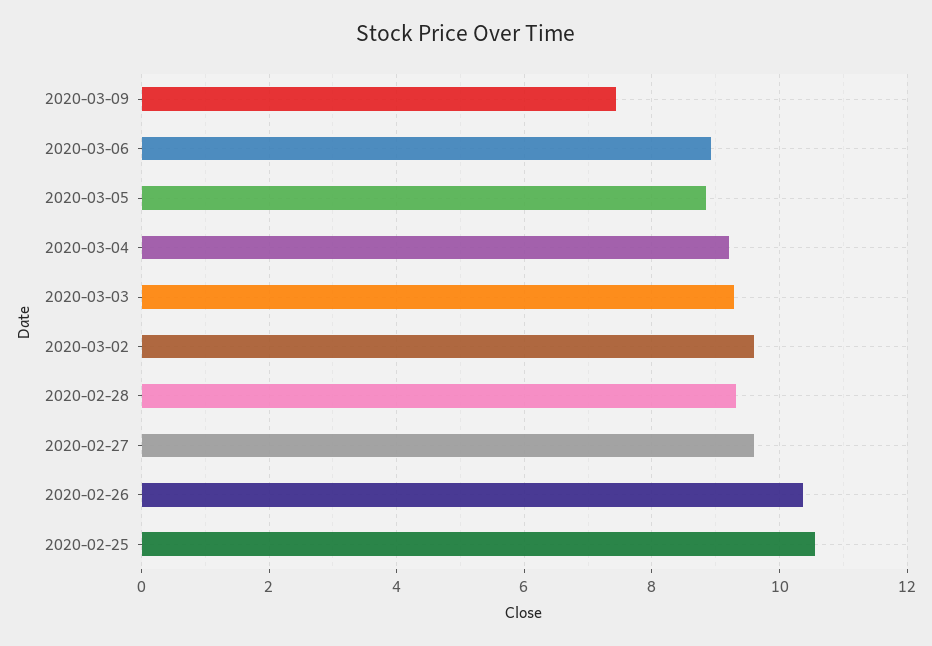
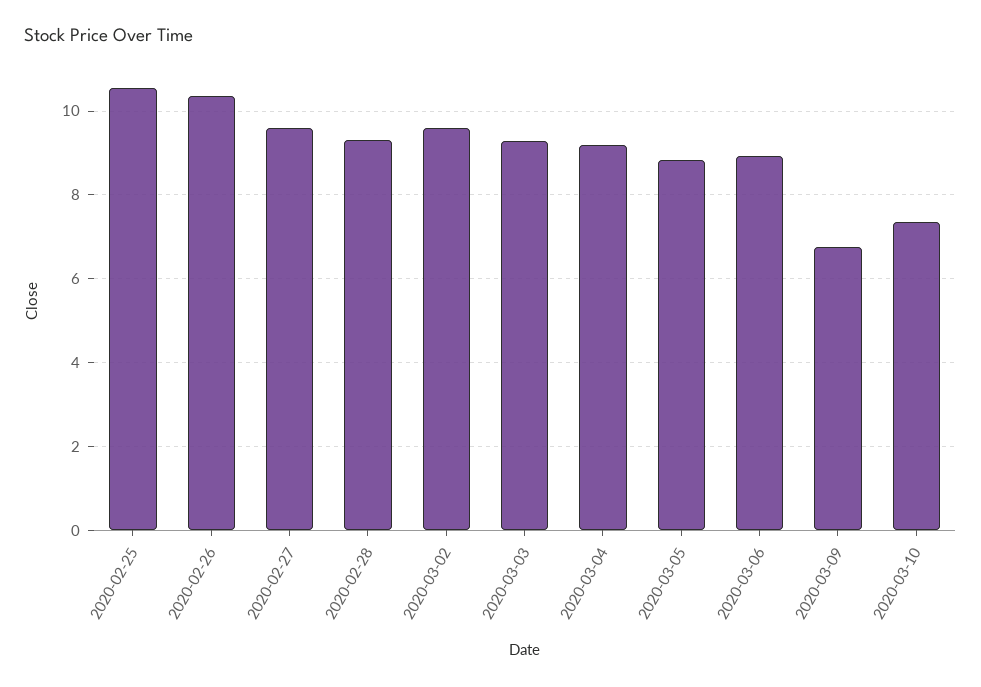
2020-03-09: 7.4 -> 6.8
2020-03-10: none -> 7.4

